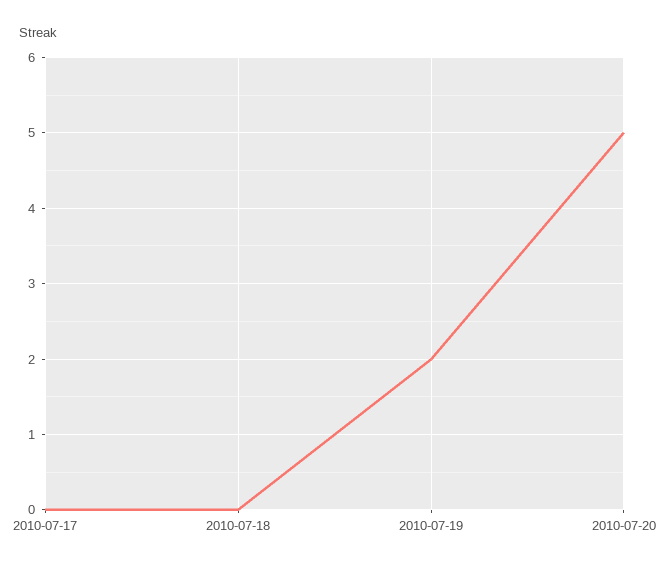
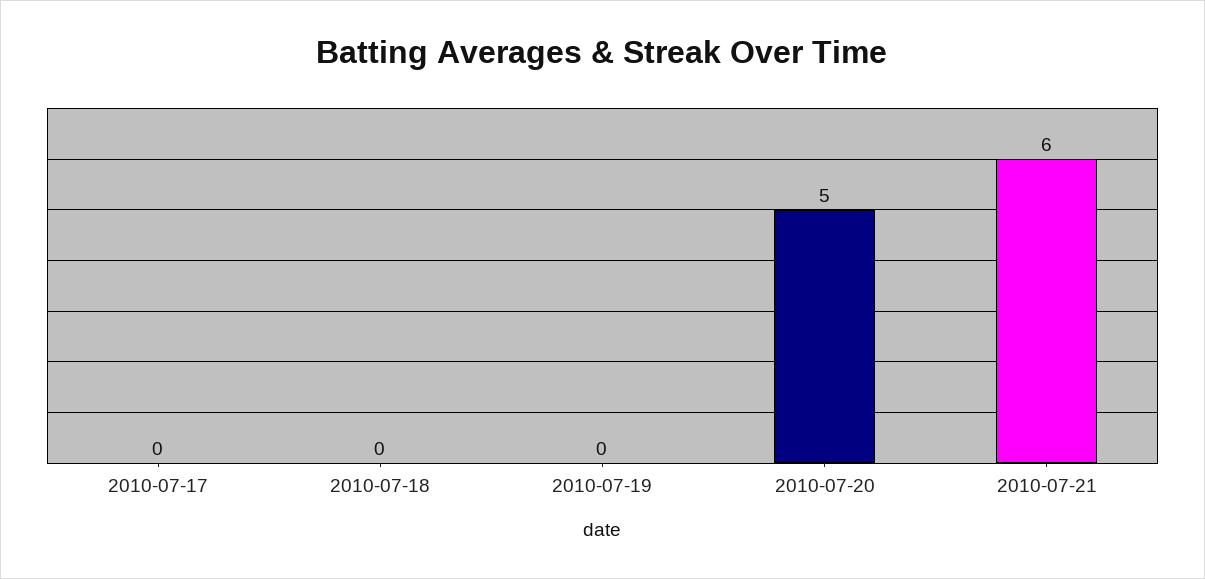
2010-07-19: 2 -> 0
2010-07-21: none -> 6

